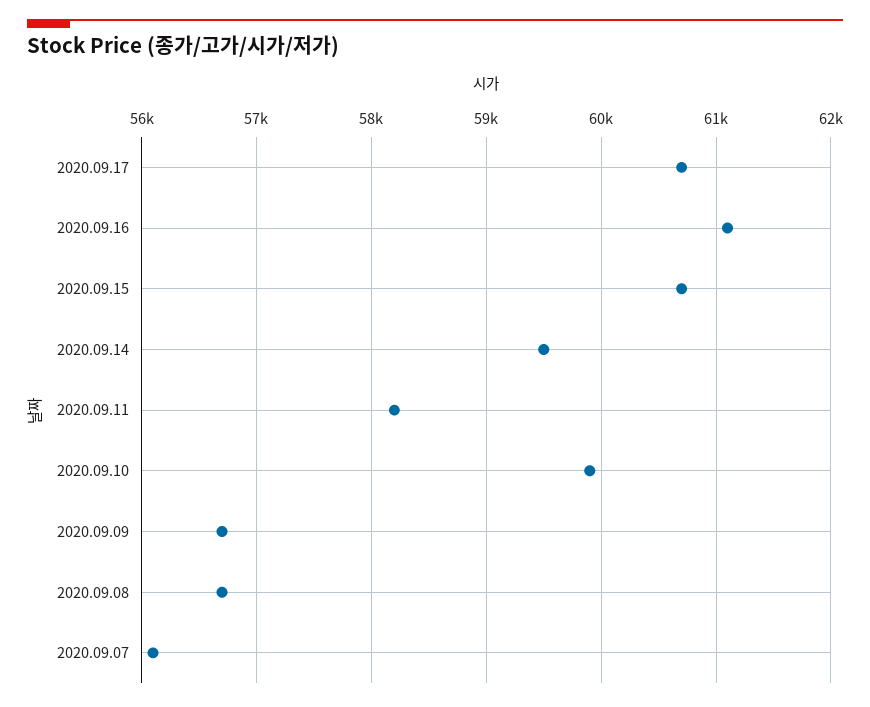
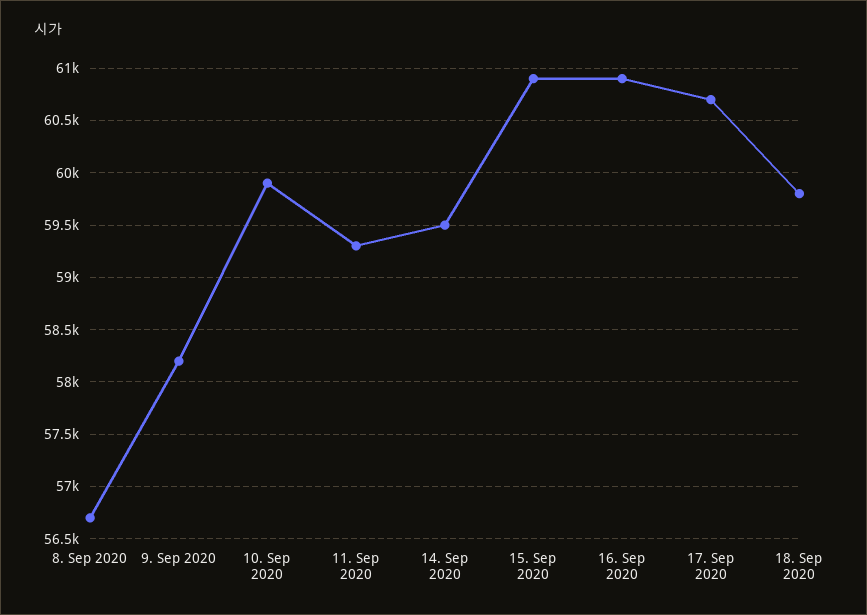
2020.09.16: 61100 -> 60900
2020.09.15: 60700 -> 60900
2020.09.11: 58200 -> 59300
2020.09.09: 56700 -> 58200
2020.09.07: 56100 -> none
18. Sep 2020: none -> 59800

